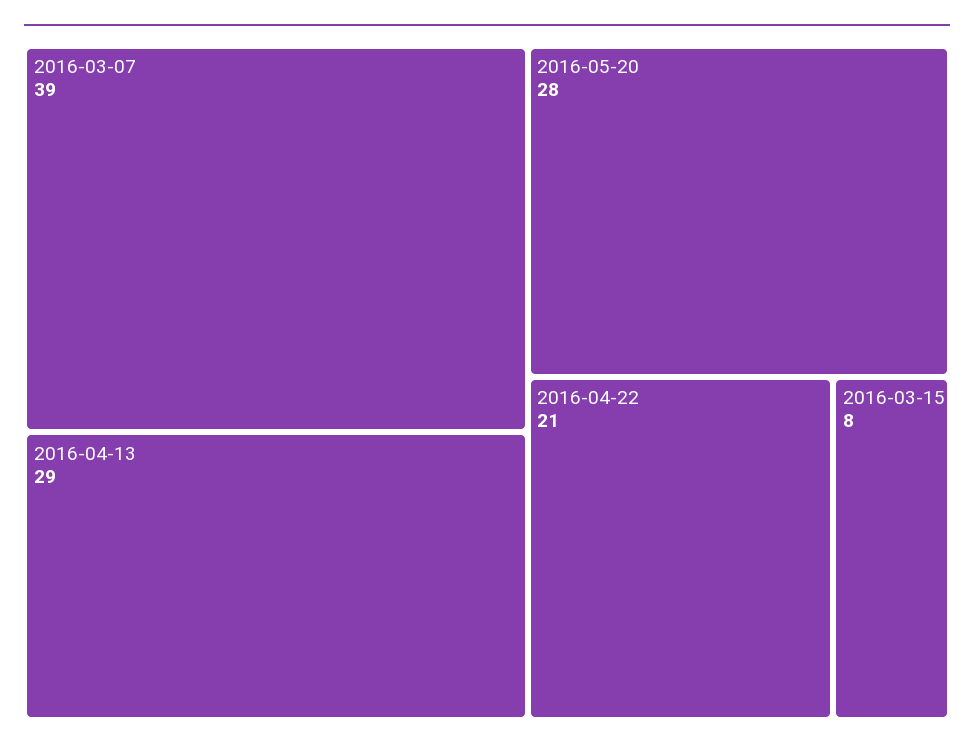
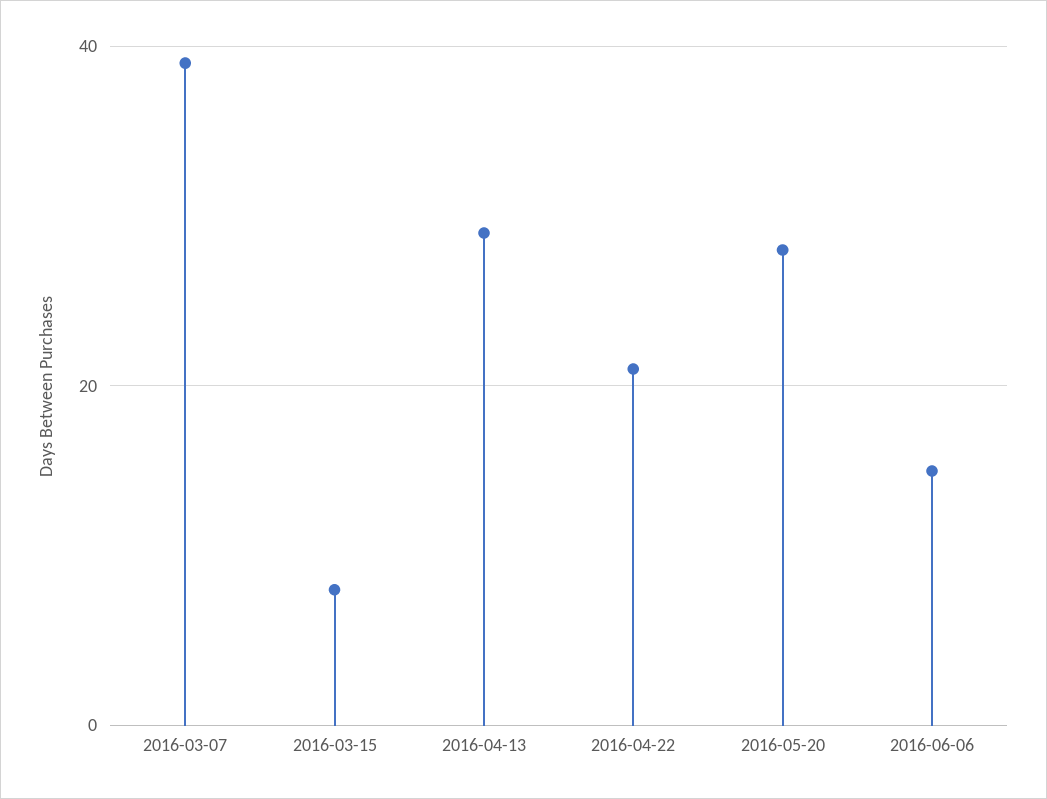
2016-06-06: none -> 15

